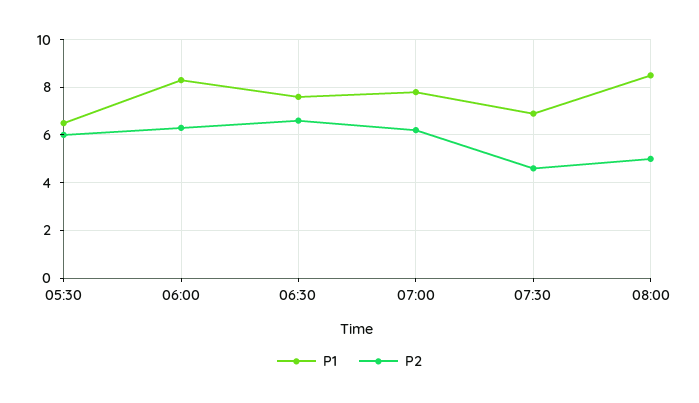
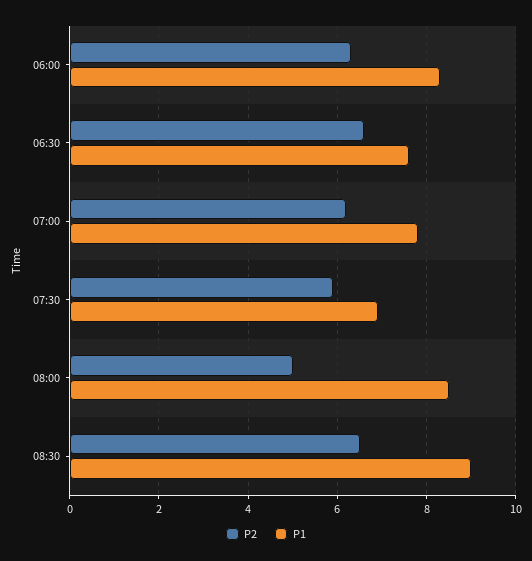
P1, 05:30: 6.5 -> none
P2, 05:30: 6 -> none
P2, 07:30: 4.5 -> 6
P2, 08:30: none -> 6.5
P1, 08:30: none -> 9

